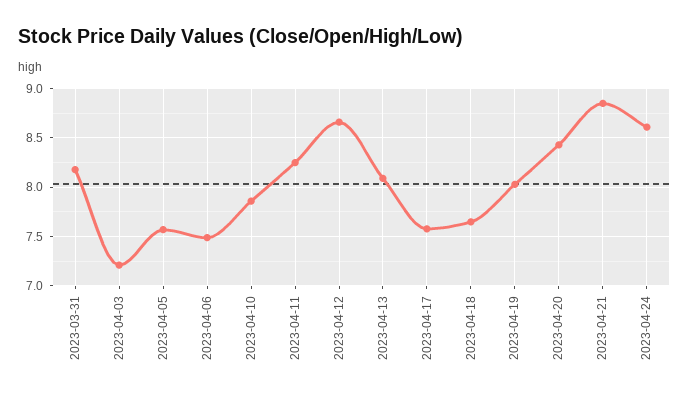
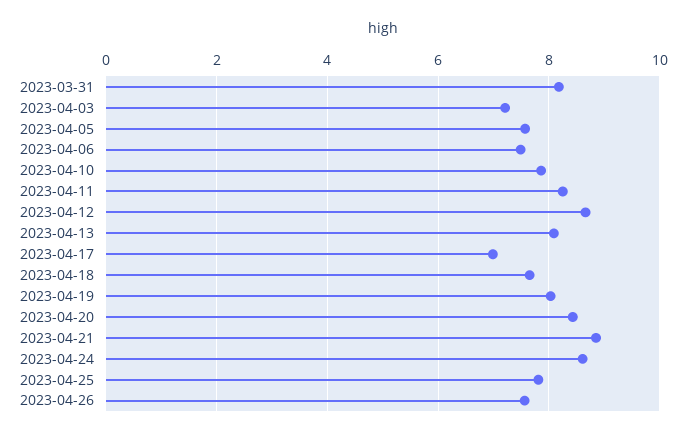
2023-04-17: 7.6 -> 7
2023-04-25: none -> 7.8
2023-04-26: none -> 7.6

